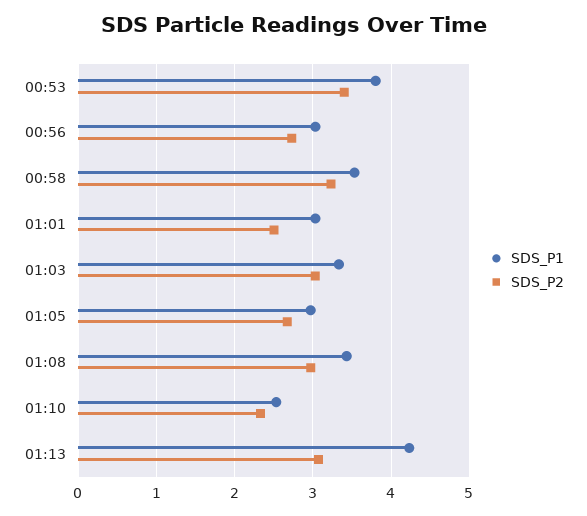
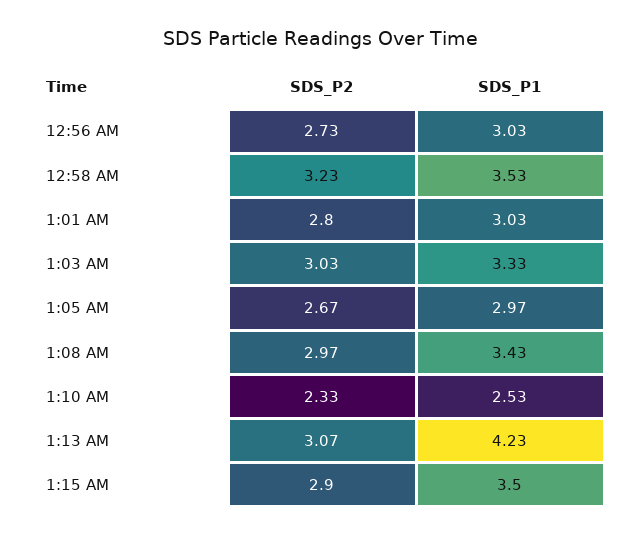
SDS_P1, 00:53: 3.8 -> none
SDS_P2, 00:53: 3.4 -> none
SDS_P2, 01:01: 2.5 -> 2.8
SDS_P2, 1:15 AM: none -> 2.9
SDS_P1, 1:15 AM: none -> 3.5

